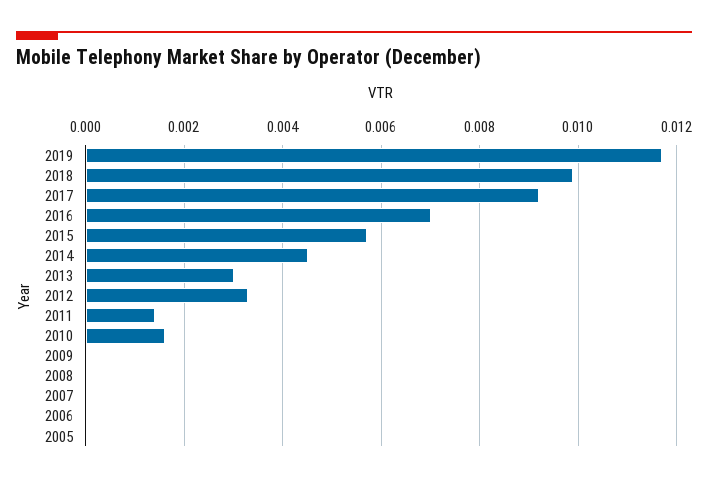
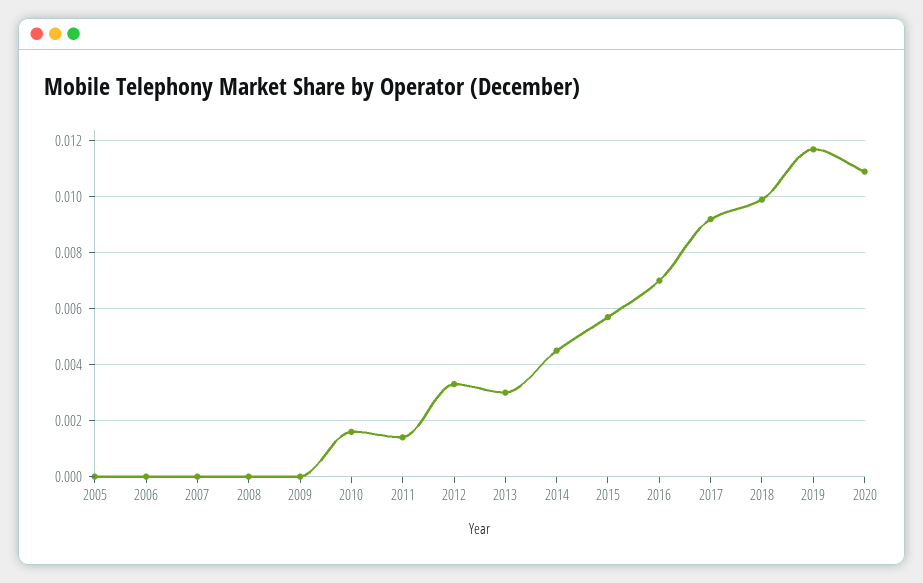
2020: none -> 0.011

